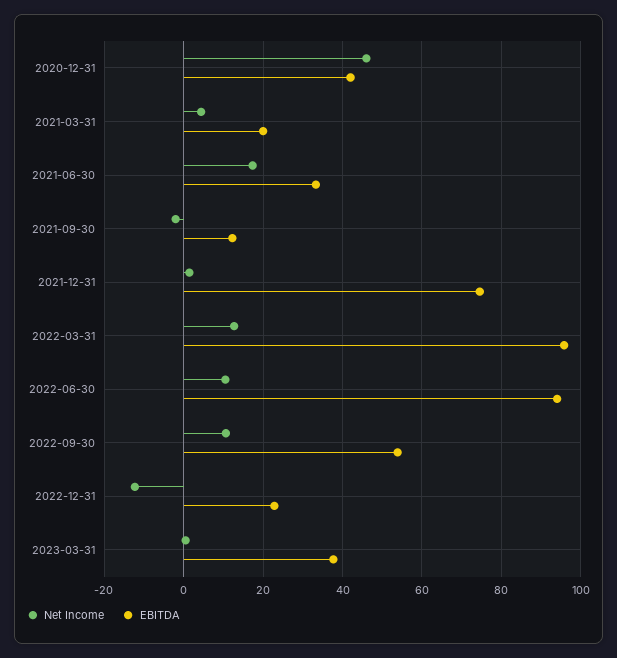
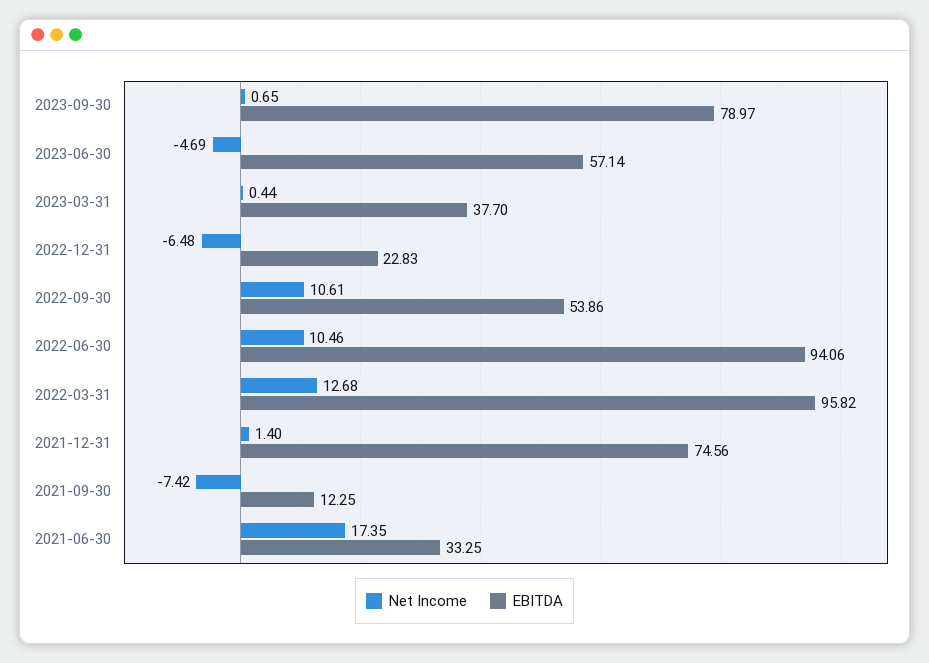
Net Income, 2020-12-31: 46 -> none
EBITDA, 2020-12-31: 42 -> none
Net Income, 2021-03-31: 4 -> none
EBITDA, 2021-03-31: 20 -> none
Net Income, 2021-09-30: -2 -> -7.42
Net Income, 2022-12-31: -12 -> -6.48
Net Income, 2023-09-30: none -> 0.65
EBITDA, 2023-09-30: none -> 78.97
Net Income, 2023-06-30: none -> -4.69
EBITDA, 2023-06-30: none -> 57.14

